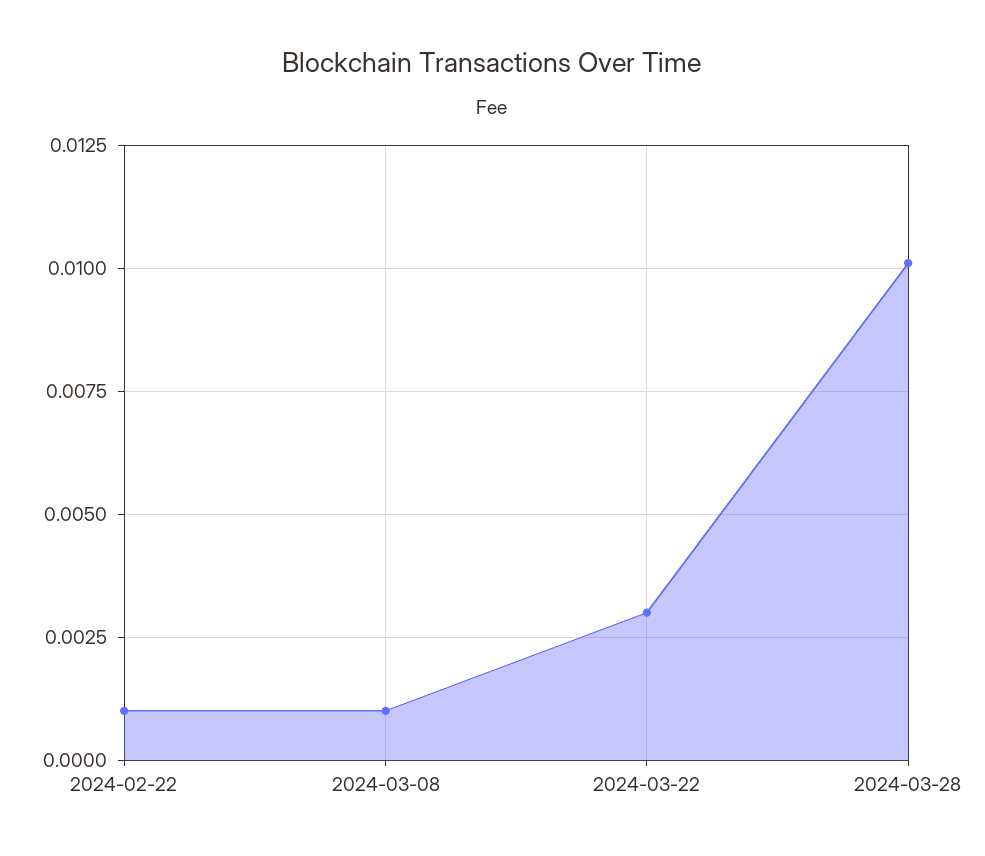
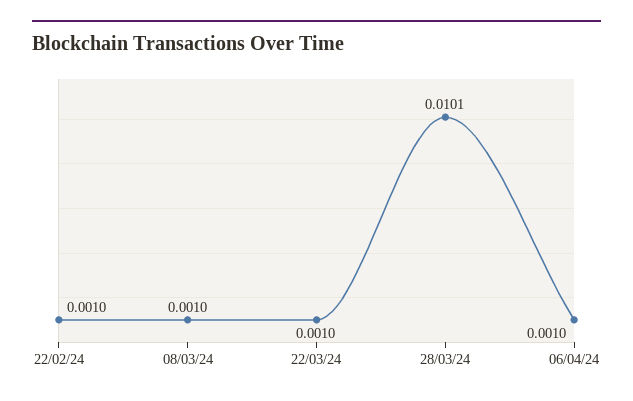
2024-03-22: 0.003 -> 0.001
06/04/24: none -> 0.001

